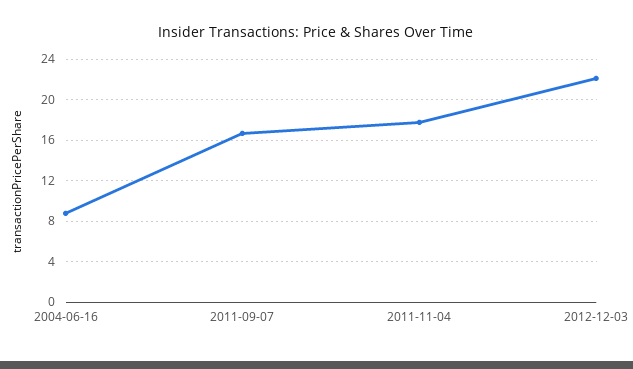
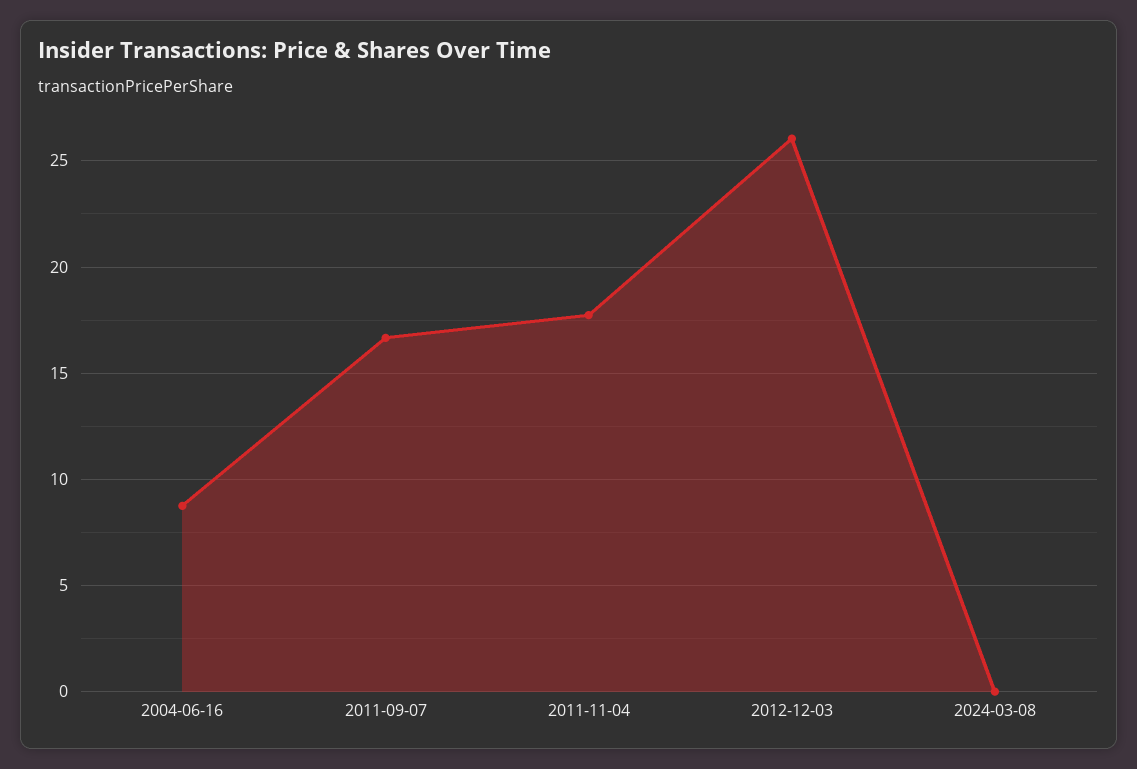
2012-12-03: 22 -> 26
2024-03-08: none -> 0

